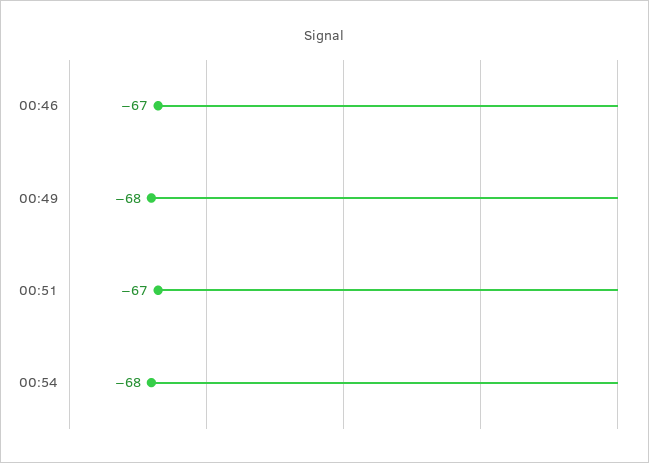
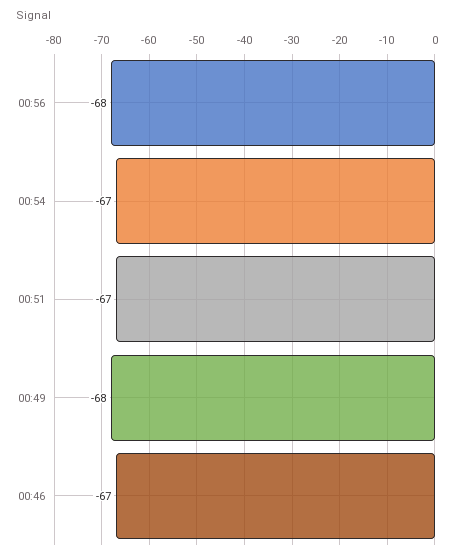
00:54: -68 -> -67
00:56: none -> -68

